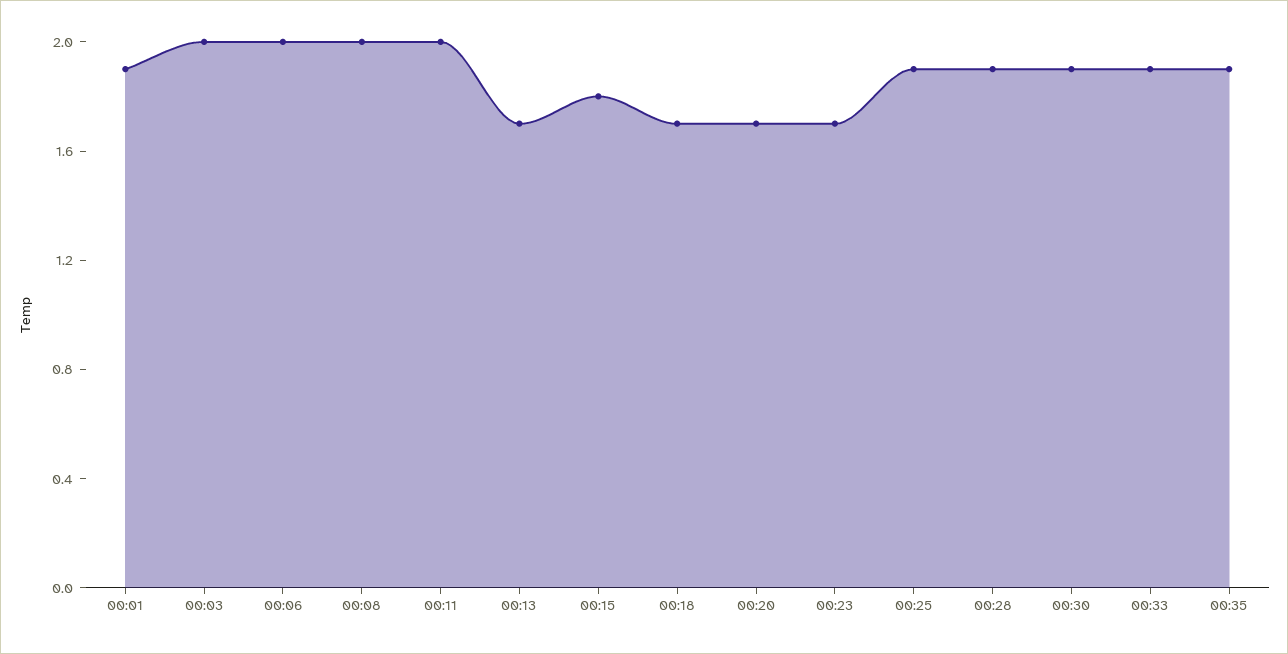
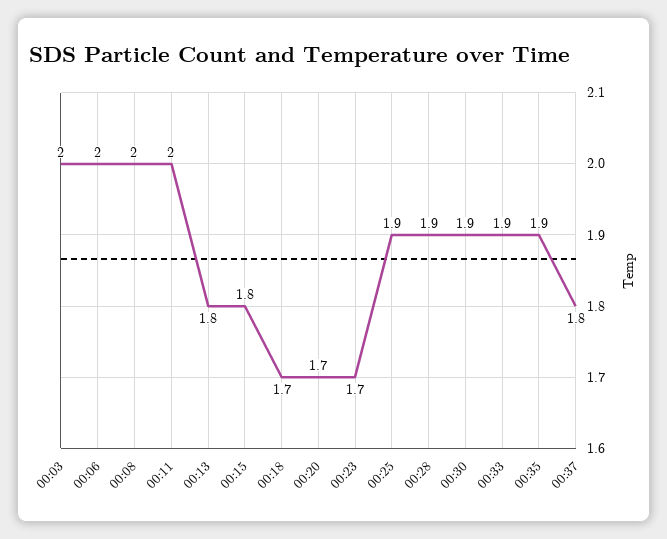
00:01: 1.9 -> none
00:13: 1.7 -> 1.8
00:37: none -> 1.8

